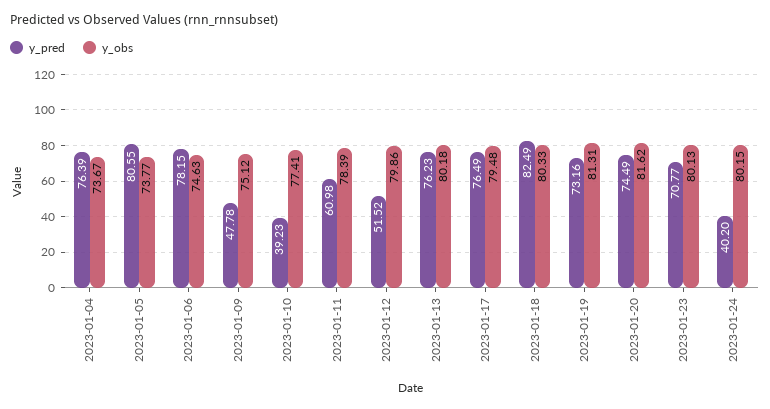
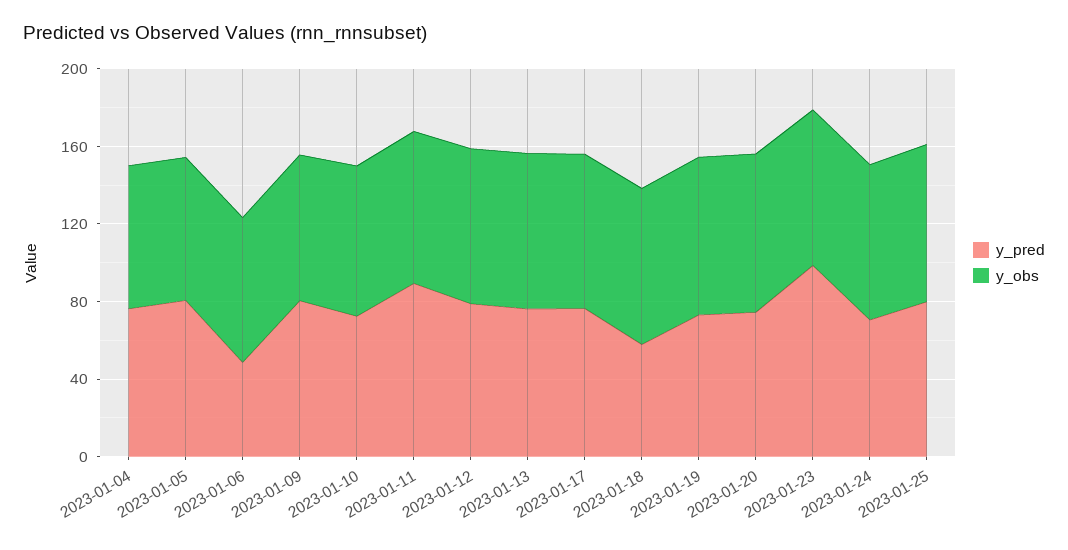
y_pred, 2023-01-06: 78.15 -> 50
y_pred, 2023-01-09: 47.78 -> 80
y_pred, 2023-01-10: 39.23 -> 70
y_pred, 2023-01-11: 60.98 -> 90
y_pred, 2023-01-12: 51.52 -> 80
y_pred, 2023-01-18: 82.49 -> 60
y_pred, 2023-01-23: 70.77 -> 100
y_pred, 2023-01-24: 40.2 -> 70
y_pred, 2023-01-25: none -> 80
y_obs, 2023-01-25: none -> 80

